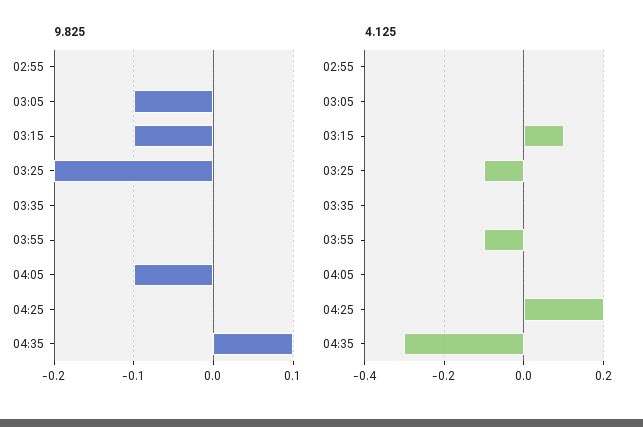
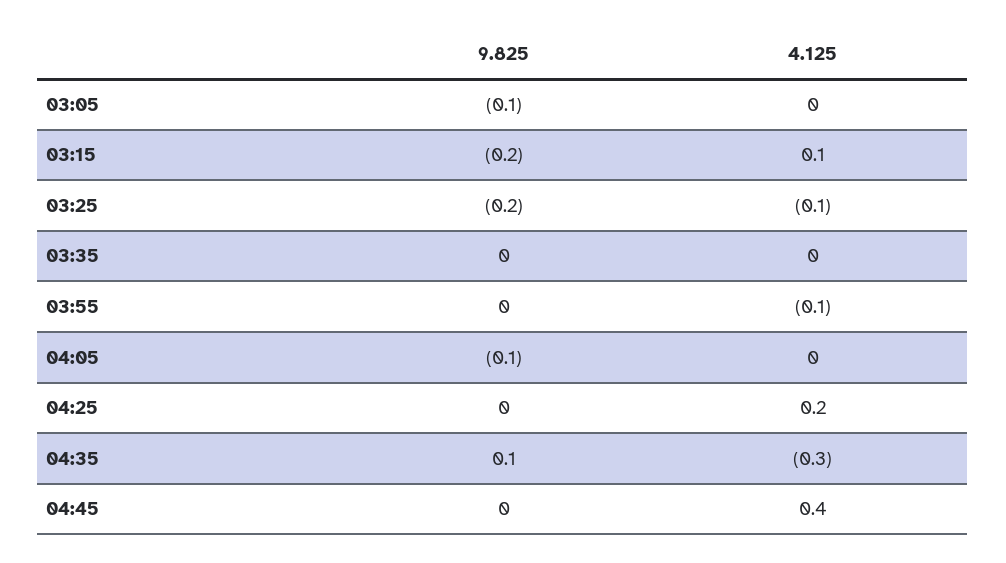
9.825, 02:55: 0 -> none
9.825, 03:15: -0.1 -> -0.2
4.125, 02:55: 0 -> none
9.825, 04:45: none -> 0
4.125, 04:45: none -> 0.4

